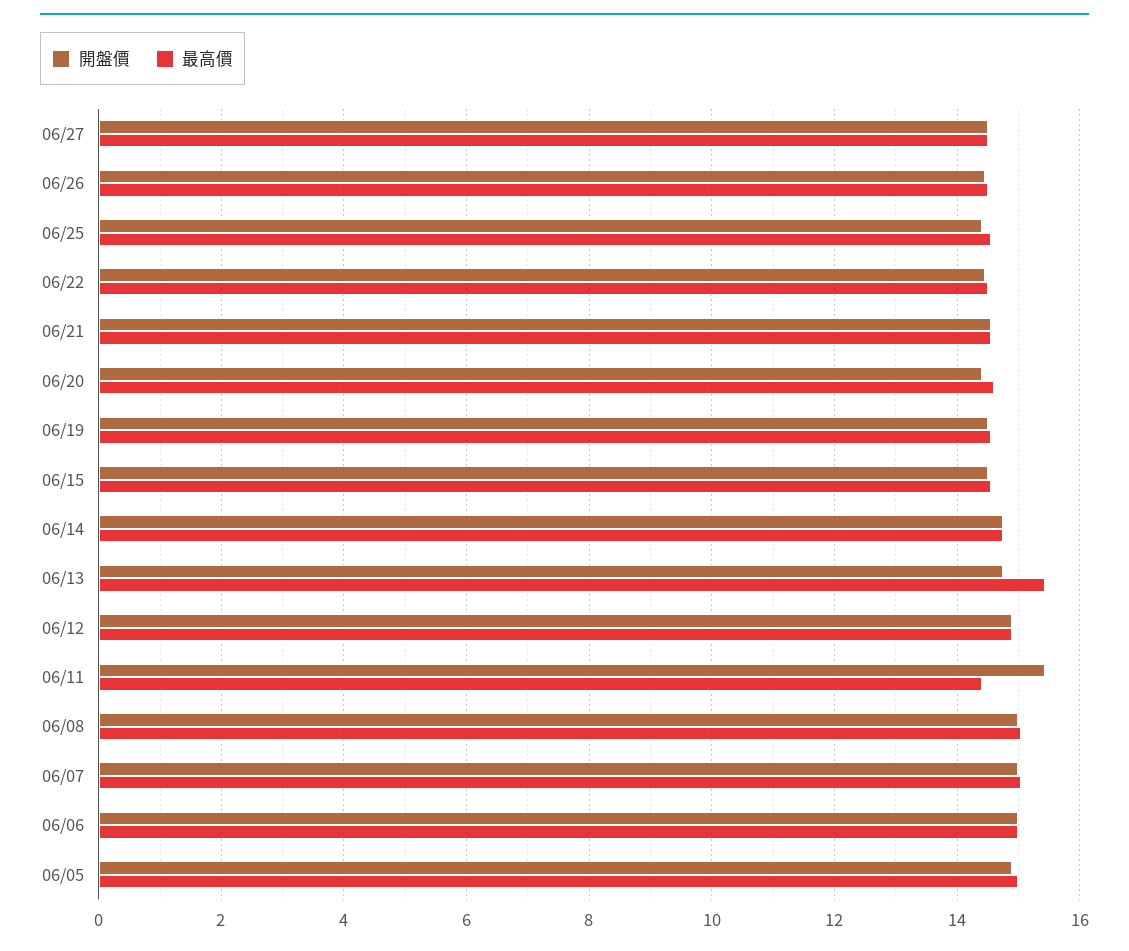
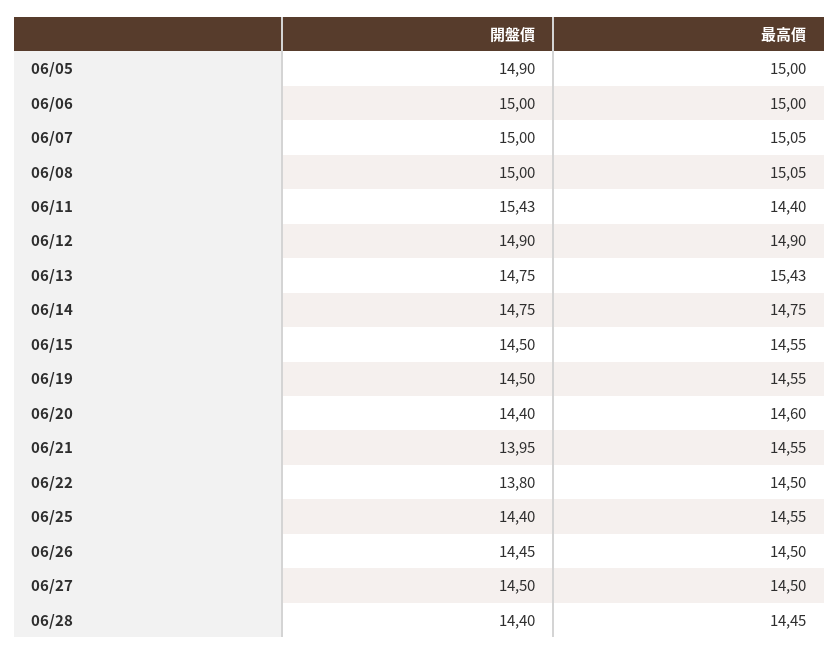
開盤價, 06/22: 14.4 -> 13.8
開盤價, 06/21: 14.6 -> 13.95
開盤價, 06/28: none -> 14.4
最高價, 06/28: none -> 14.45

